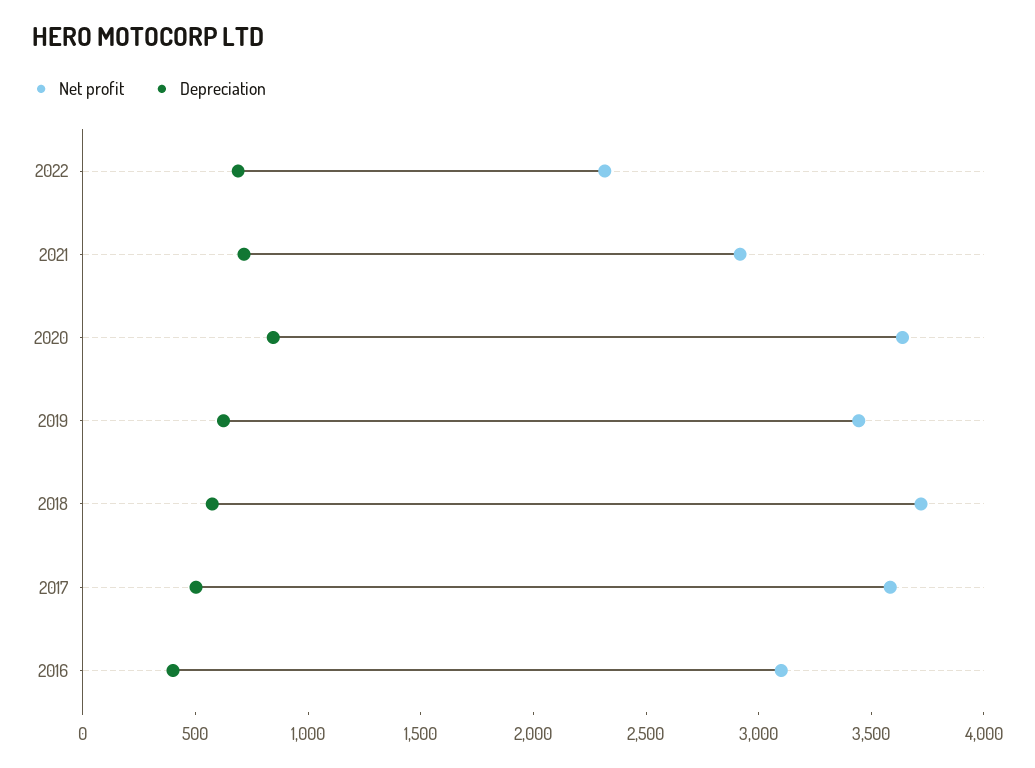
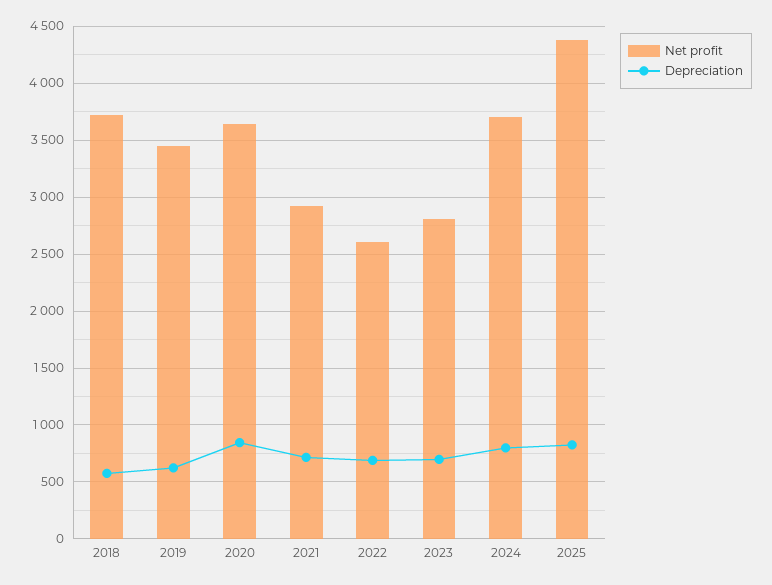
Net profit, 2022: 2300 -> 2600
Net profit, 2017: 3600 -> none
Depreciation, 2017: 500 -> none
Net profit, 2016: 3100 -> none
Depreciation, 2016: 400 -> none
Net profit, 2023: none -> 2800
Depreciation, 2023: none -> 700
Net profit, 2024: none -> 3700
Depreciation, 2024: none -> 800
Net profit, 2025: none -> 4400
Depreciation, 2025: none -> 800

